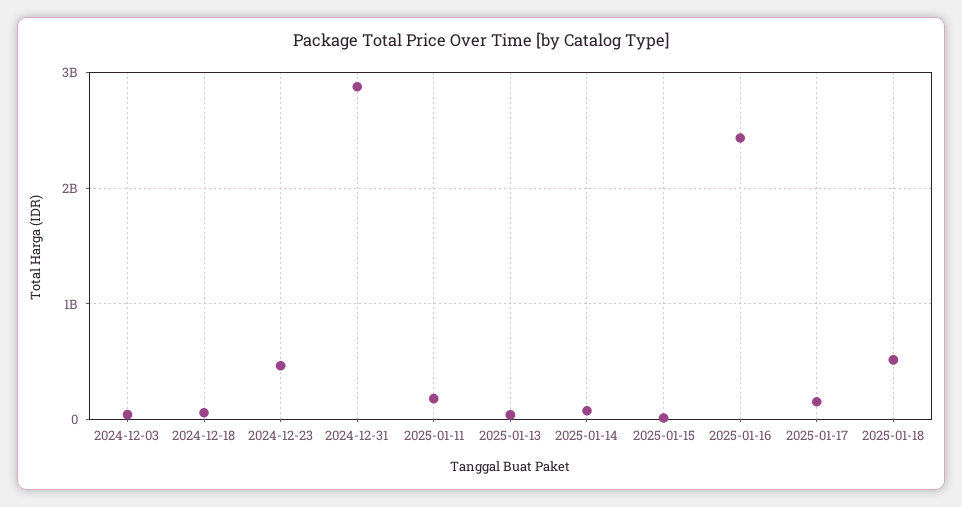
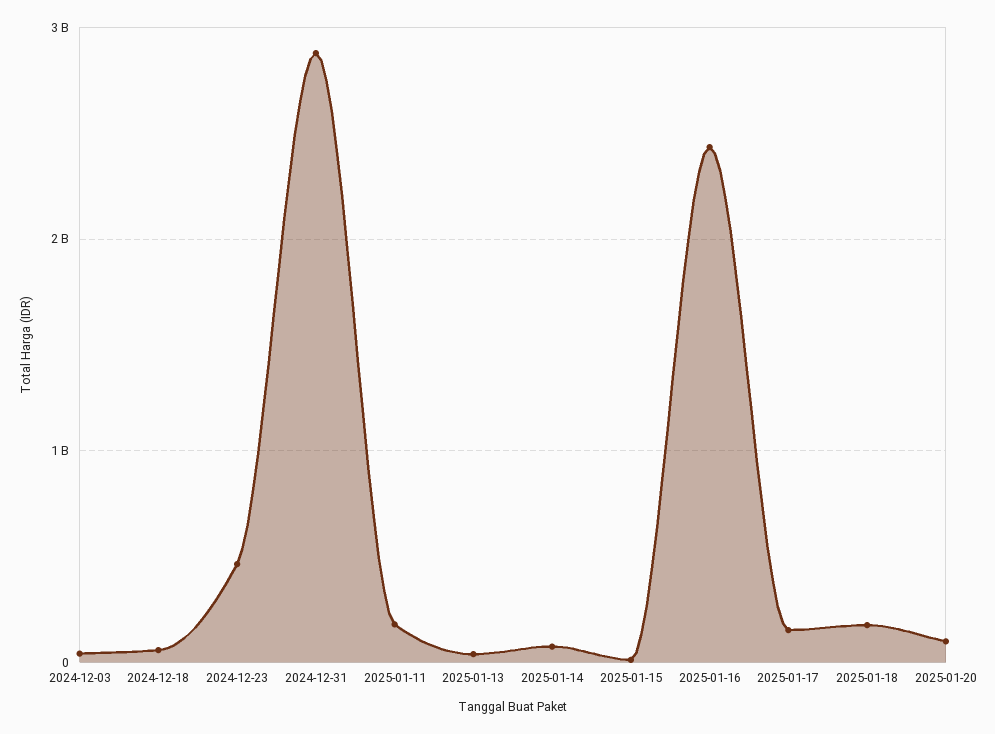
2025-01-18: 500000000 -> 200000000
2025-01-20: none -> 100000000

